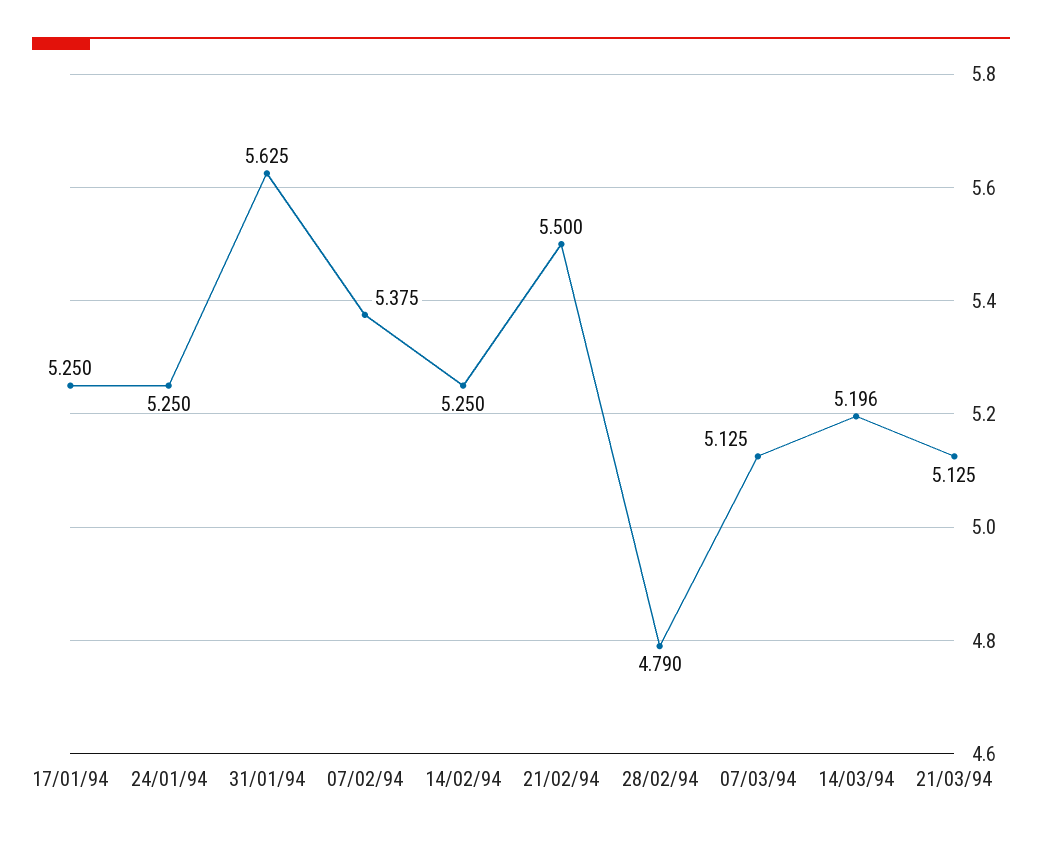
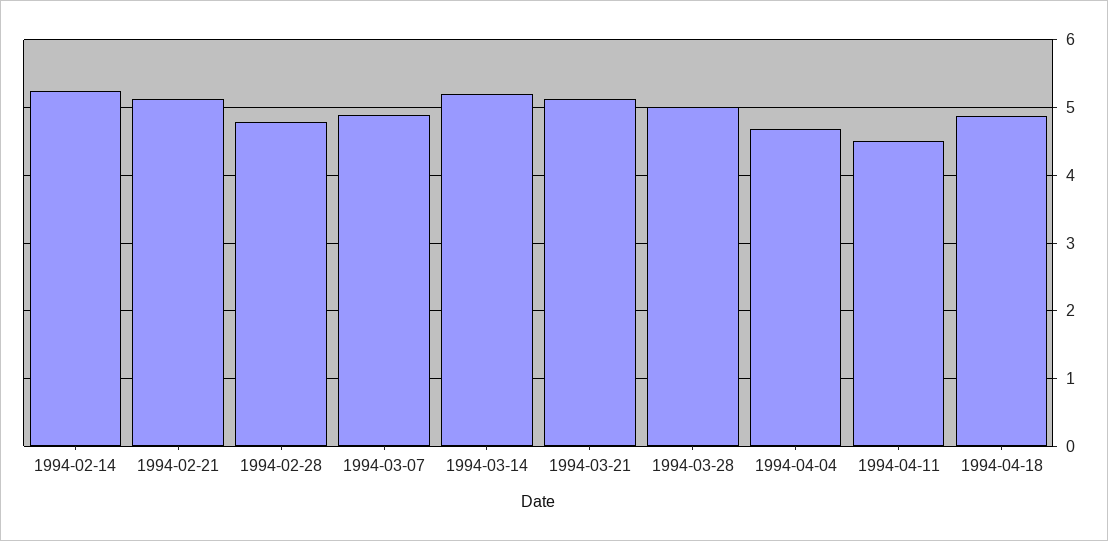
17/01/94: 5.25 -> none
24/01/94: 5.25 -> none
31/01/94: 5.625 -> none
07/02/94: 5.375 -> none
21/02/94: 5.5 -> 5.1
07/03/94: 5.125 -> 4.9
1994-03-28: none -> 5
1994-04-04: none -> 4.7
1994-04-11: none -> 4.5
1994-04-18: none -> 4.9

